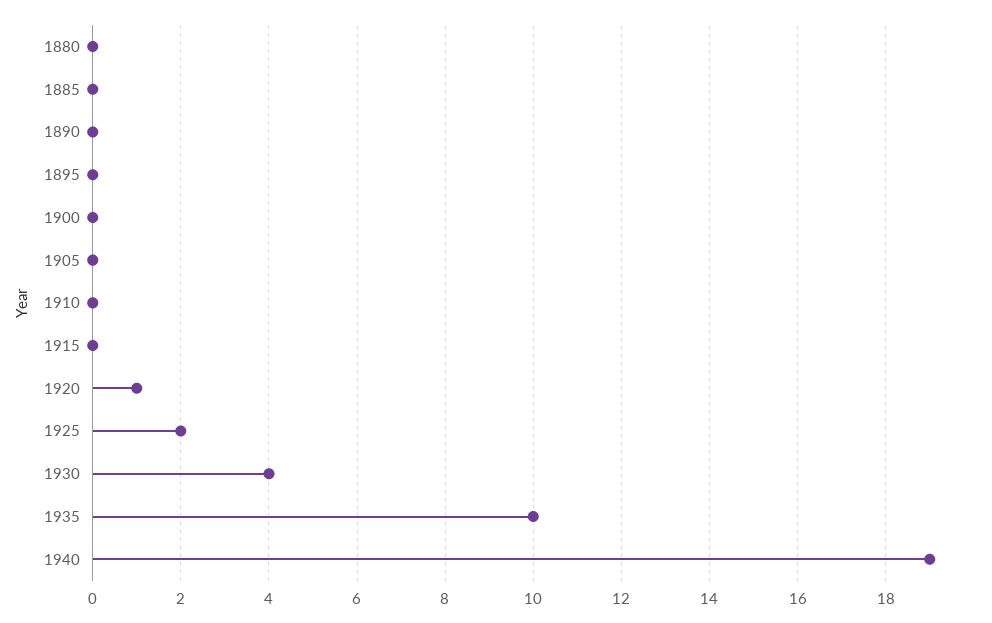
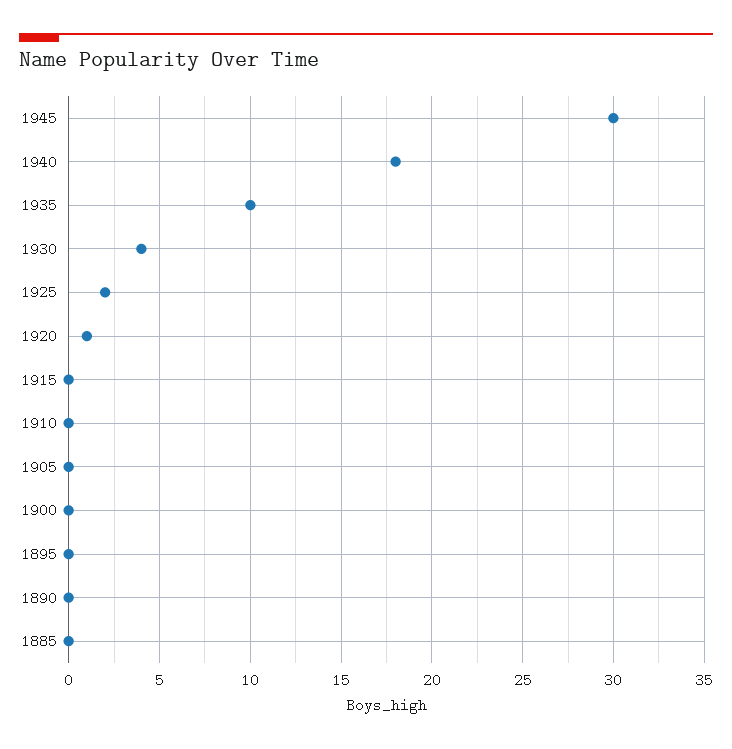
1880: 0 -> none
1940: 19 -> 18
1945: none -> 30

